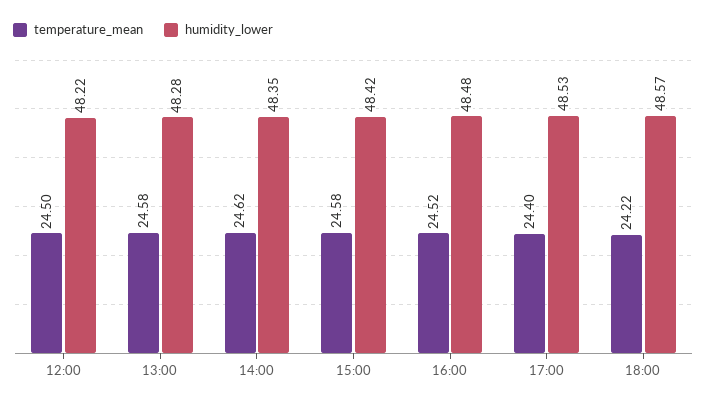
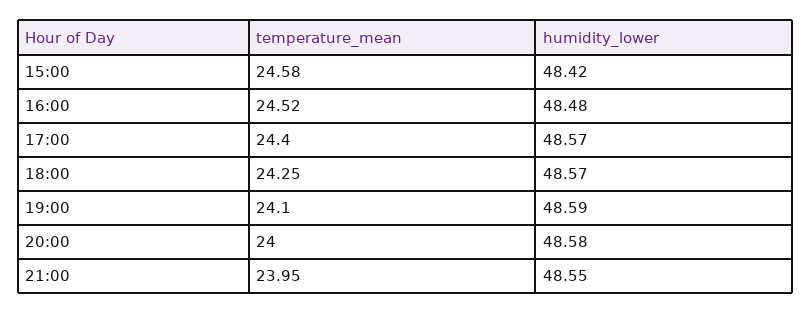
temperature_mean, 12:00: 24.5 -> none
humidity_lower, 12:00: 48.22 -> none
temperature_mean, 13:00: 24.58 -> none
humidity_lower, 13:00: 48.28 -> none
temperature_mean, 14:00: 24.62 -> none
humidity_lower, 14:00: 48.35 -> none
humidity_lower, 17:00: 48.53 -> 48.57
temperature_mean, 18:00: 24.22 -> 24.25
temperature_mean, 19:00: none -> 24.1
humidity_lower, 19:00: none -> 48.59
temperature_mean, 20:00: none -> 24
humidity_lower, 20:00: none -> 48.58
temperature_mean, 21:00: none -> 23.95
humidity_lower, 21:00: none -> 48.55

